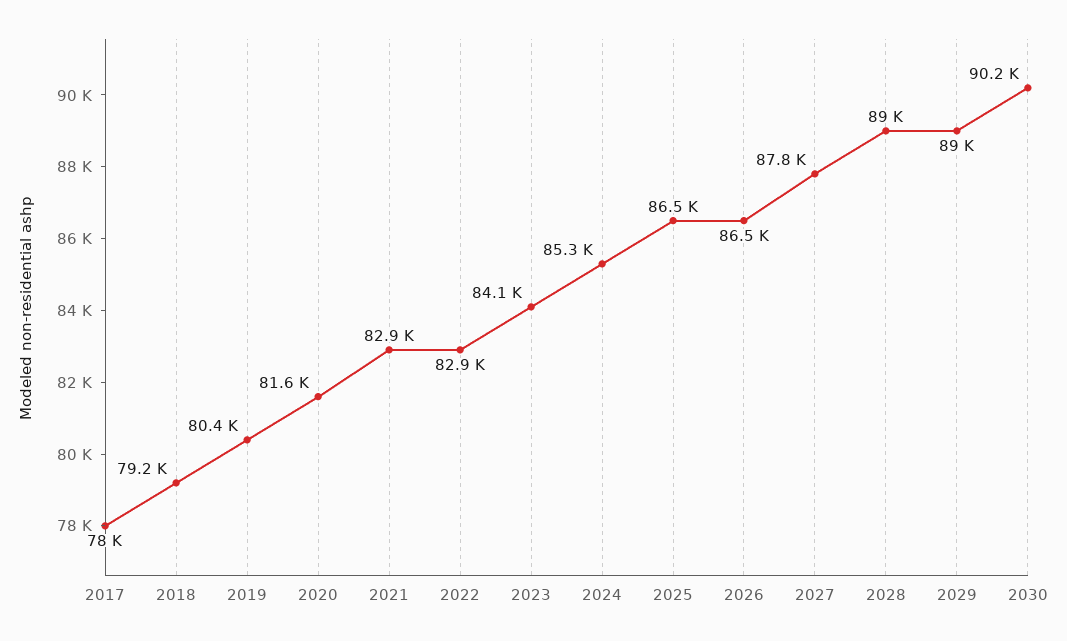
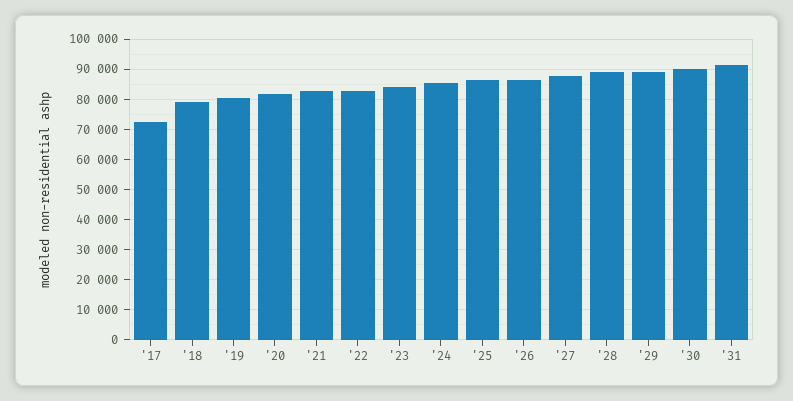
2017: 78000 -> 72000
'31: none -> 92000

